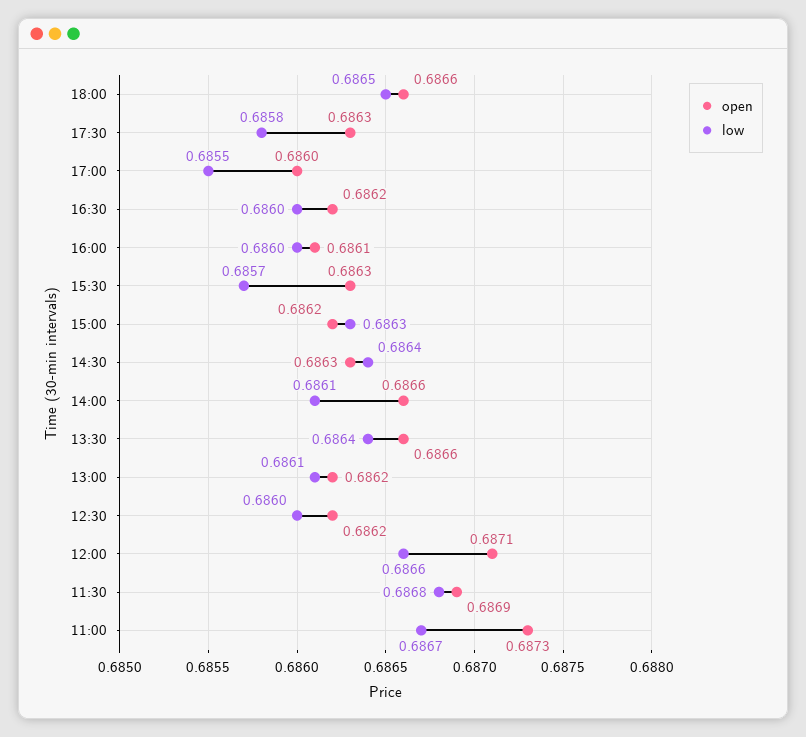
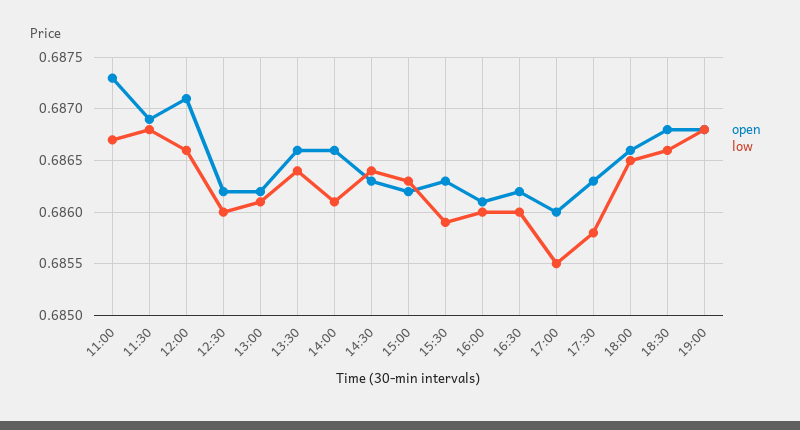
low, 15:30: 0.6857 -> 0.6859
open, 18:30: none -> 0.6868
low, 18:30: none -> 0.6866
open, 19:00: none -> 0.6868
low, 19:00: none -> 0.6868

